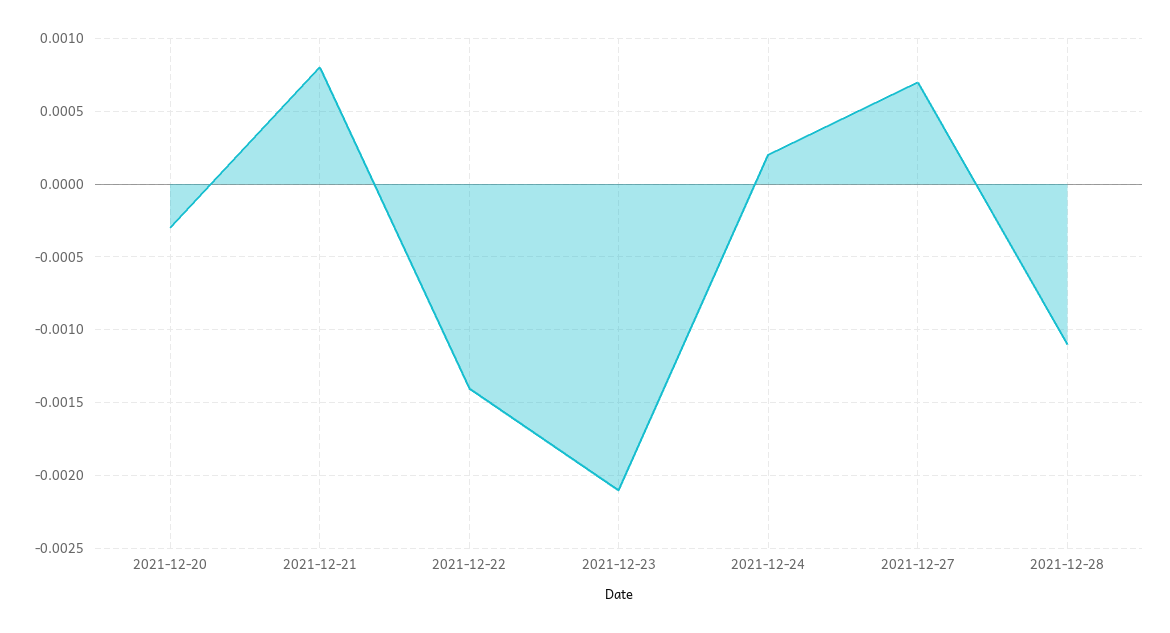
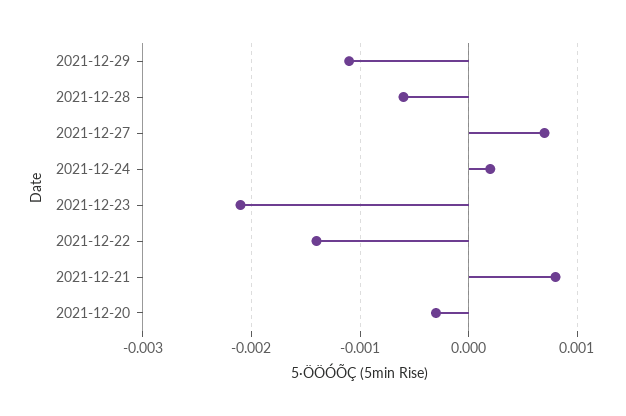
2021-12-28: -0.0011 -> -0.0006
2021-12-29: none -> -0.0011

